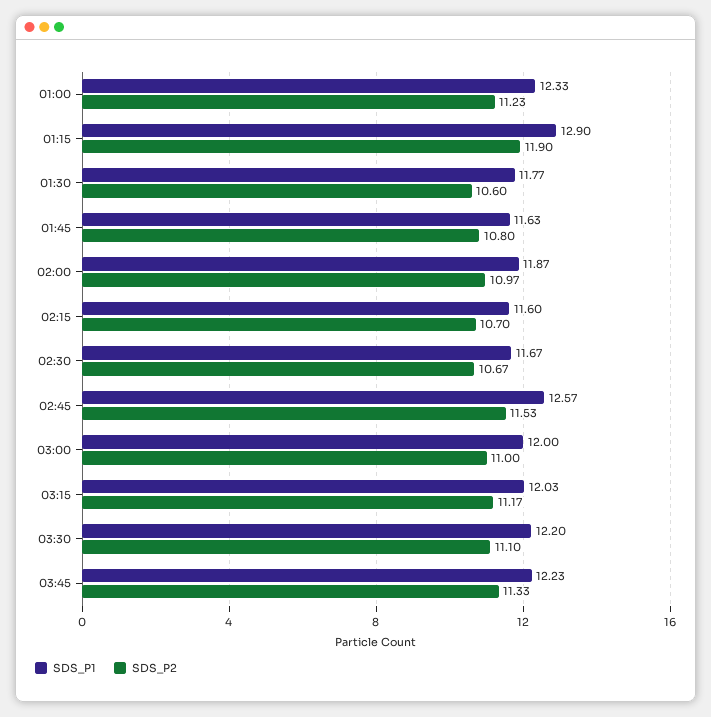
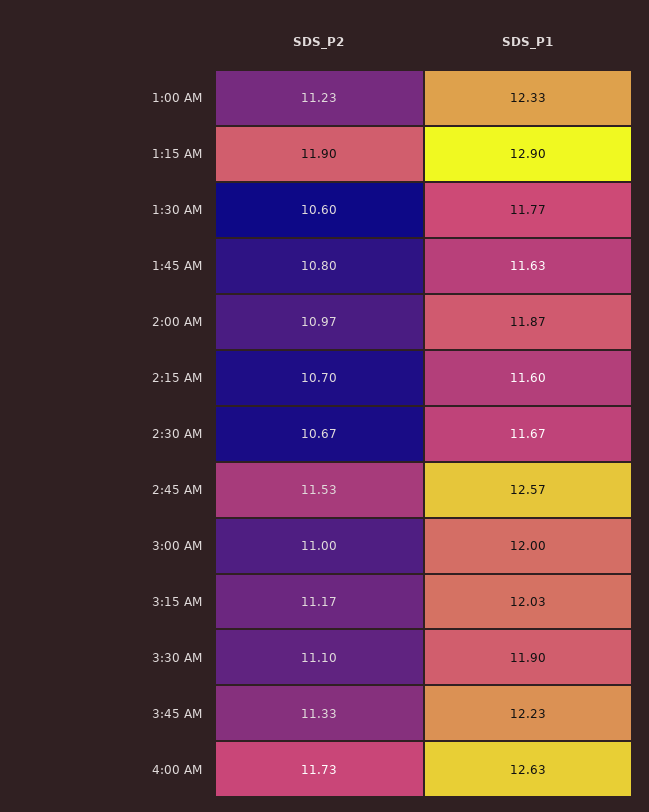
SDS_P1, 03:30: 12.2 -> 11.9
SDS_P2, 4:00 AM: none -> 11.73
SDS_P1, 4:00 AM: none -> 12.63

